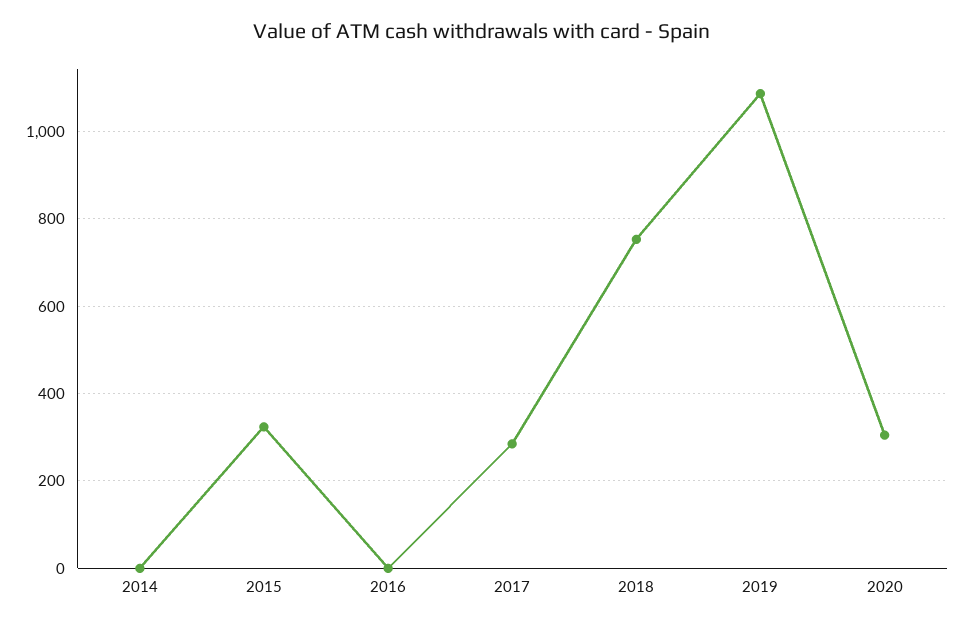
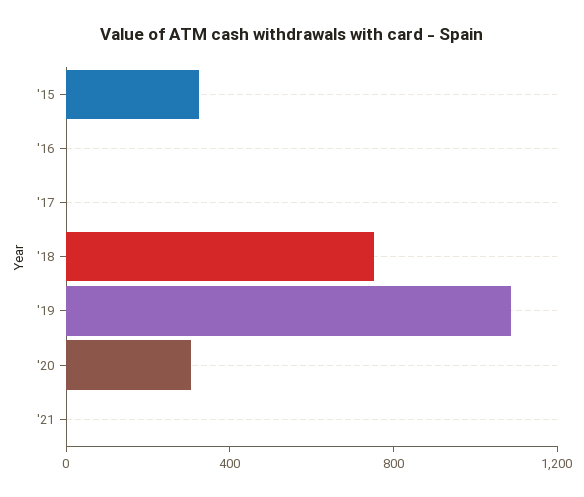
2014: 0 -> none
2017: 280 -> 0
'21: none -> 0

